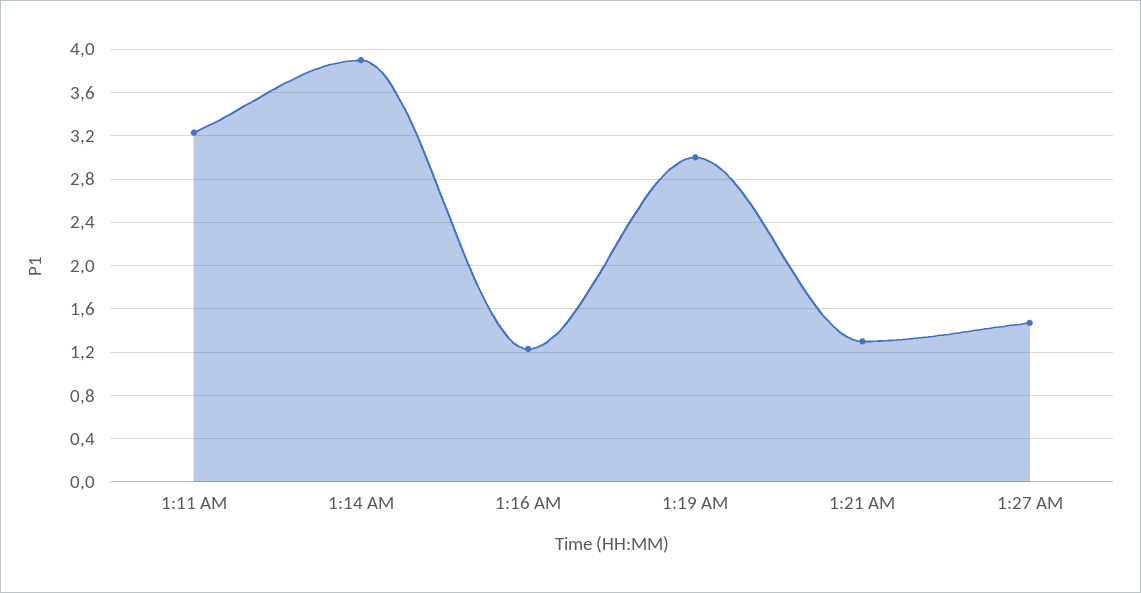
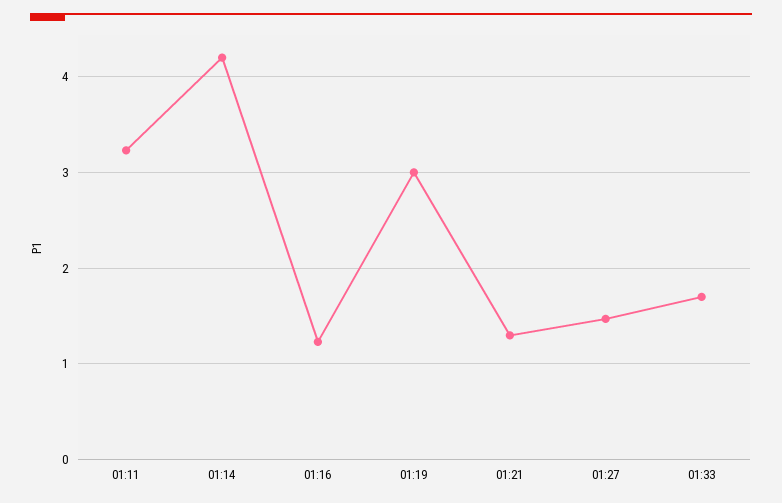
1:14 AM: 3.9 -> 4.2
01:33: none -> 1.7

